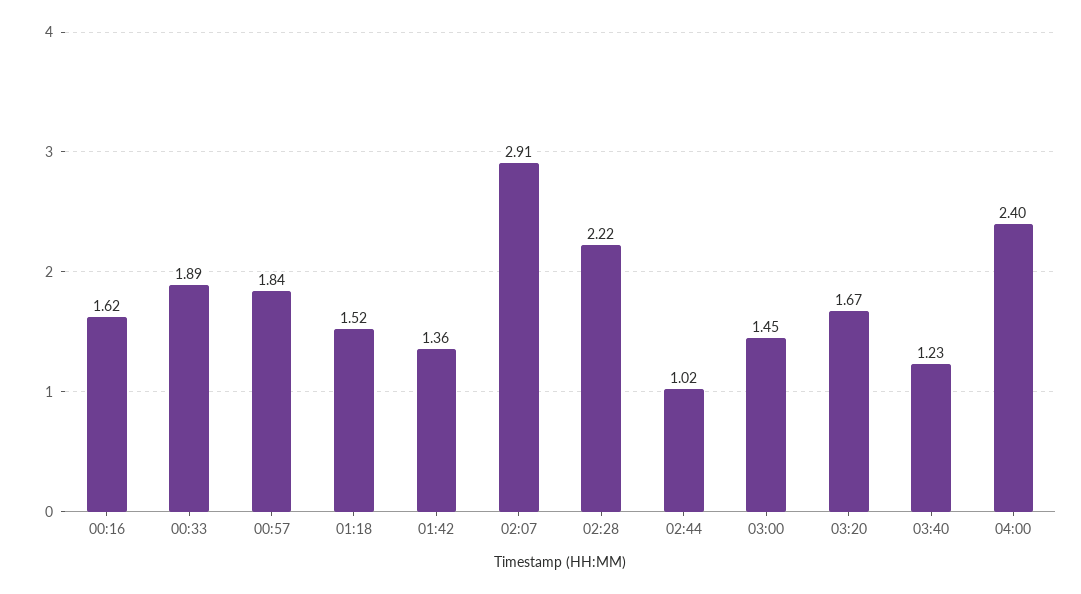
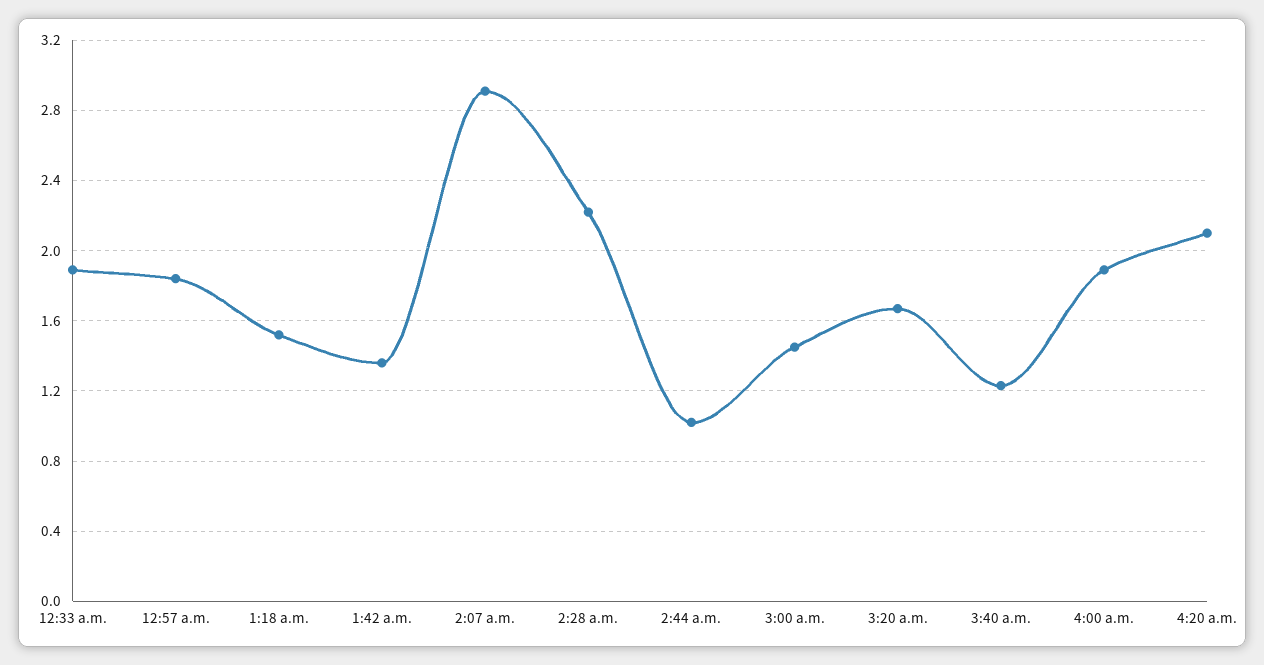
00:16: 1.62 -> none
04:00: 2.4 -> 1.9
4:20 a.m.: none -> 2.1

